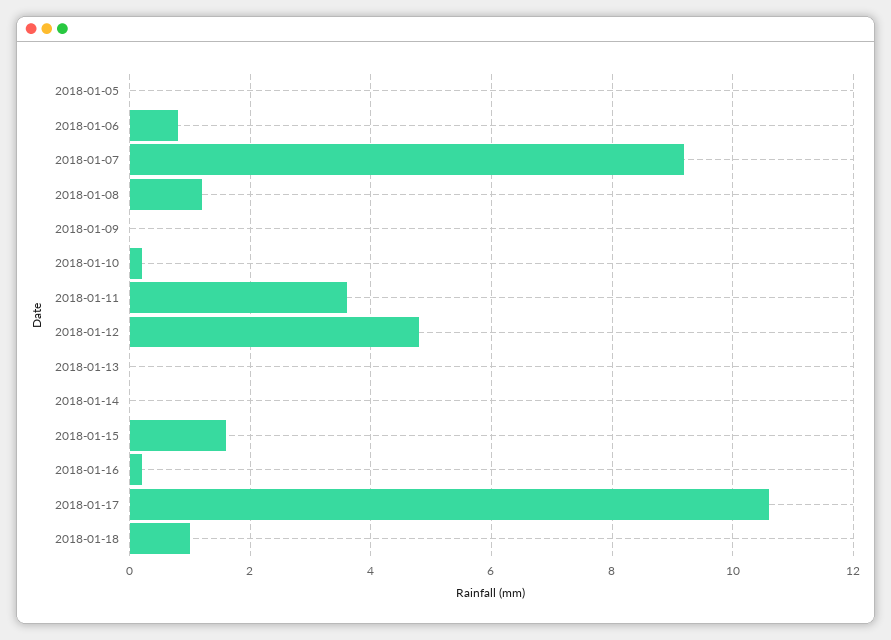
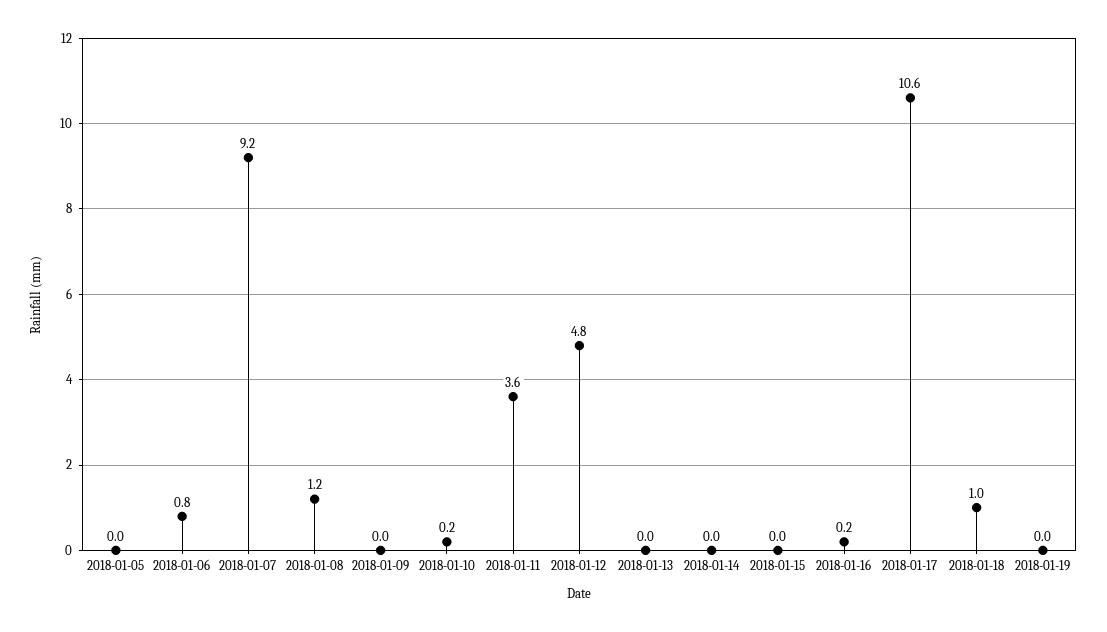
2018-01-15: 1.5 -> 0
2018-01-19: none -> 0

